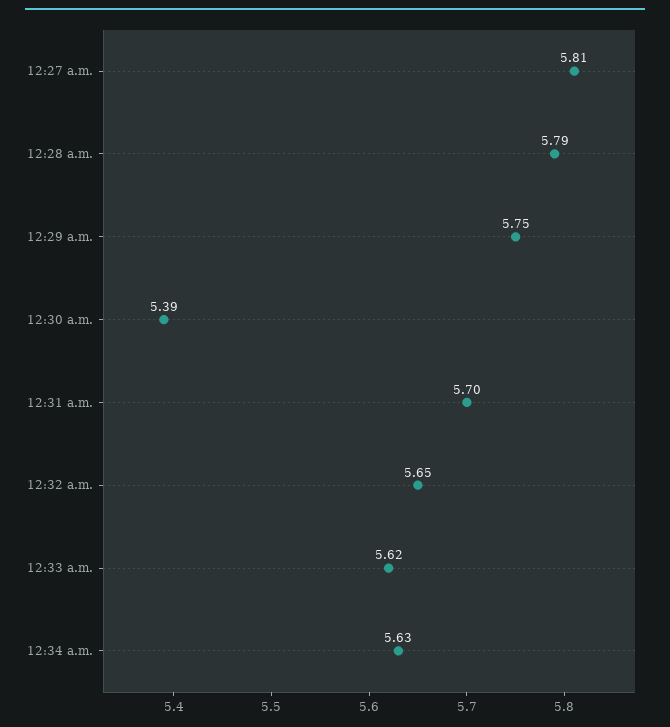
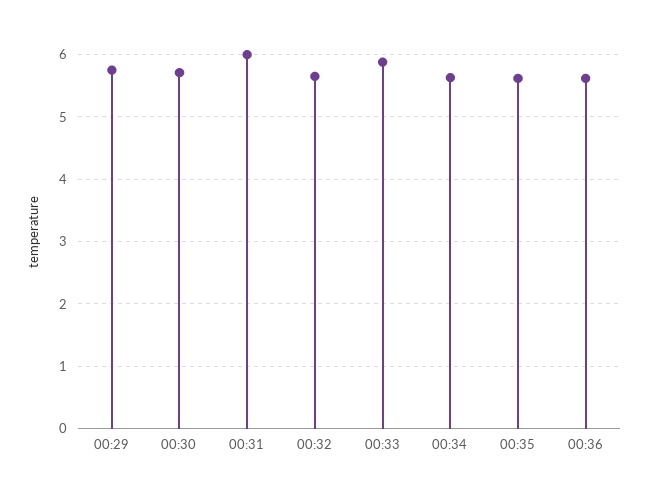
12:27 a.m.: 5.81 -> none
12:28 a.m.: 5.79 -> none
12:30 a.m.: 5.39 -> 5.7
12:31 a.m.: 5.7 -> 6
12:33 a.m.: 5.62 -> 5.9
00:35: none -> 5.6
00:36: none -> 5.6

